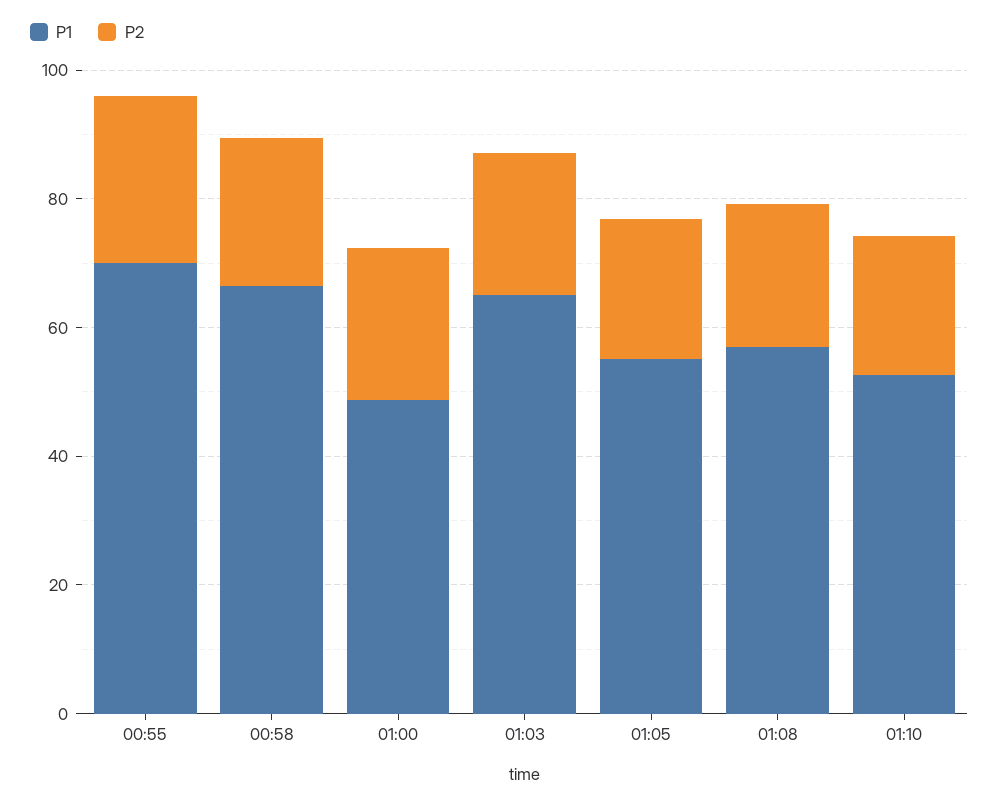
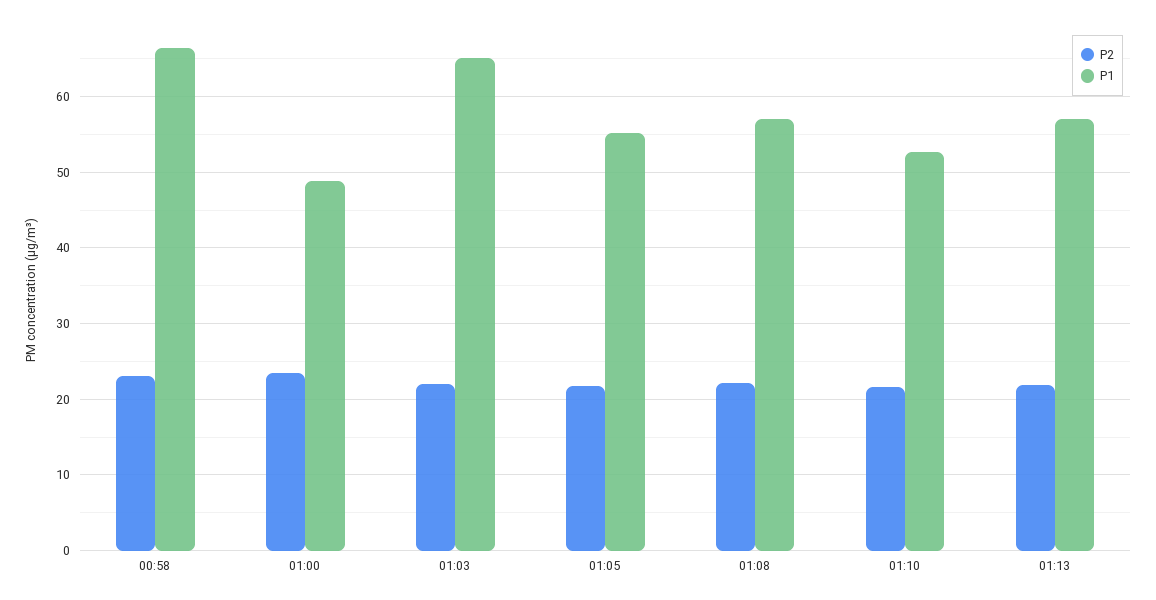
P1, 00:55: 70 -> none
P2, 00:55: 25 -> none
P2, 01:13: none -> 22
P1, 01:13: none -> 57

